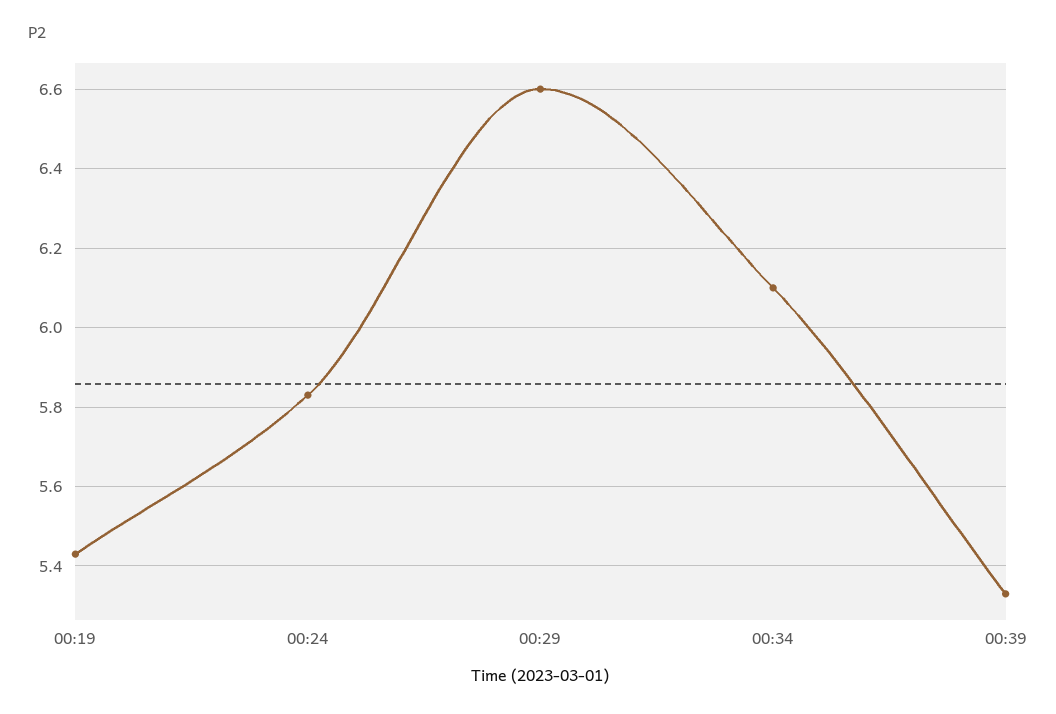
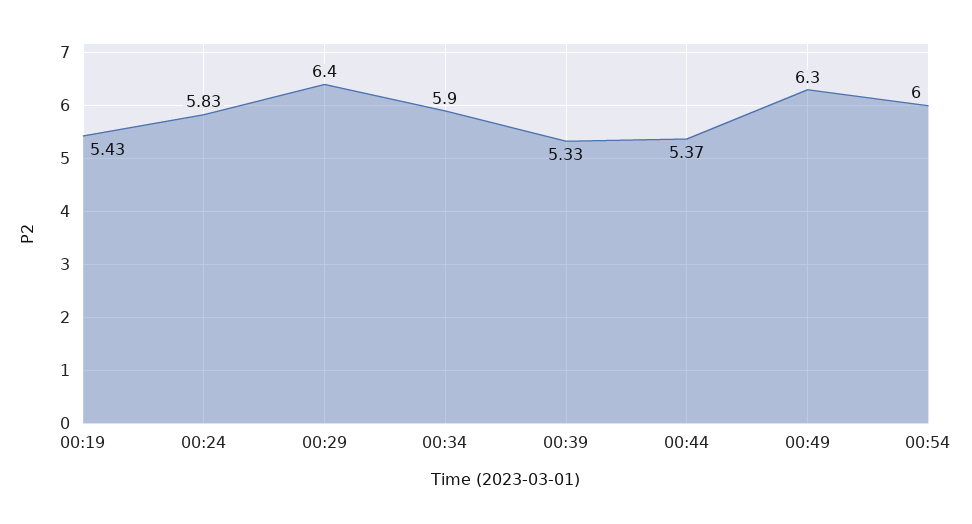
00:29: 6.6 -> 6.4
00:34: 6.1 -> 5.9
00:44: none -> 5.37
00:49: none -> 6.3
00:54: none -> 6

